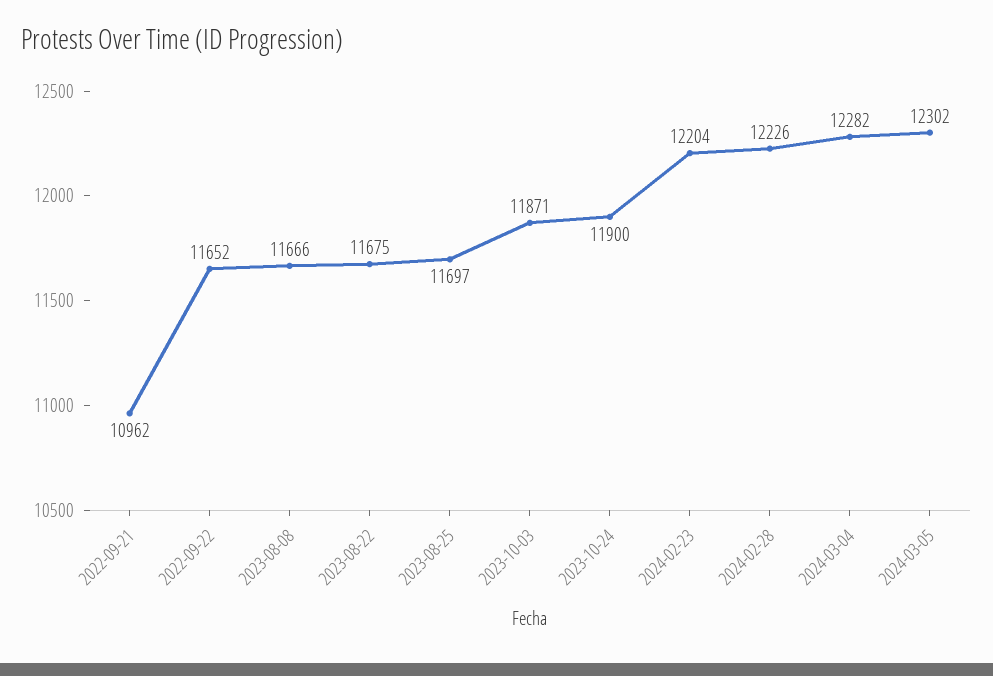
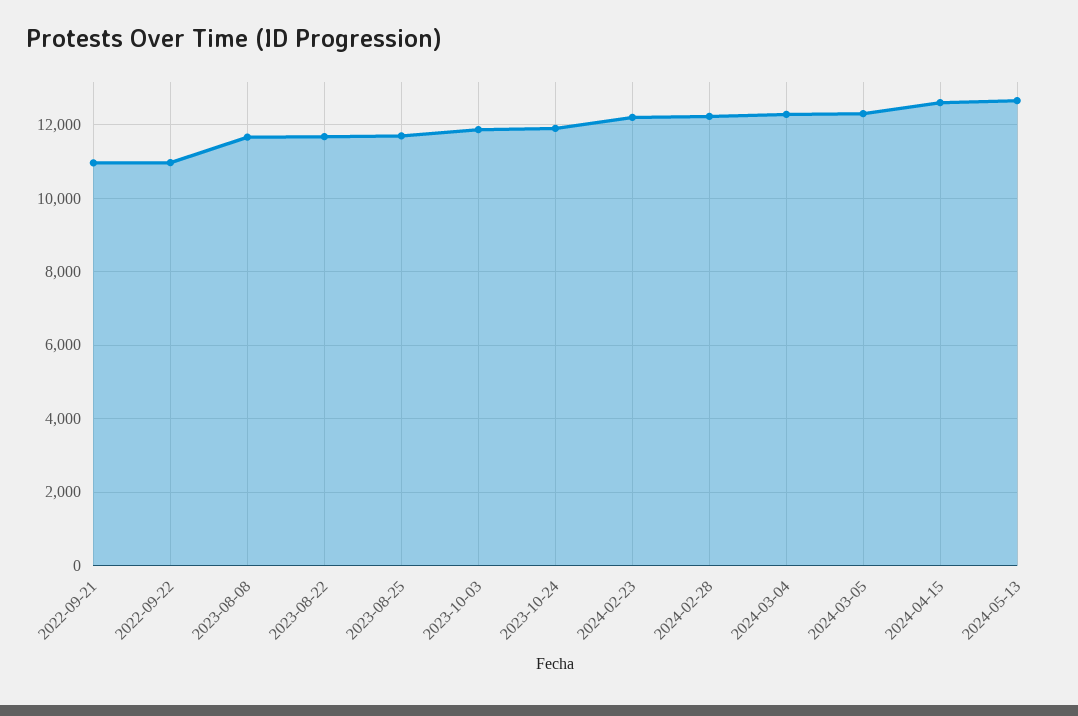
2022-09-22: 11652 -> 11000
2024-04-15: none -> 12600
2024-05-13: none -> 12600

